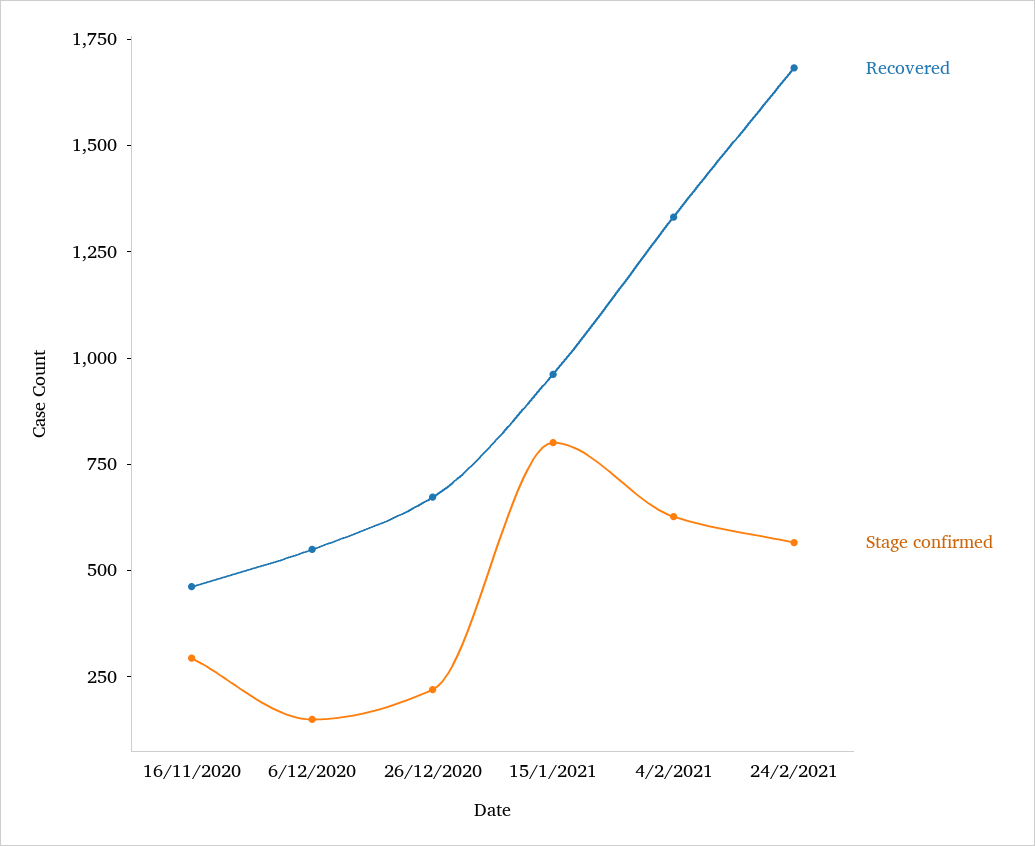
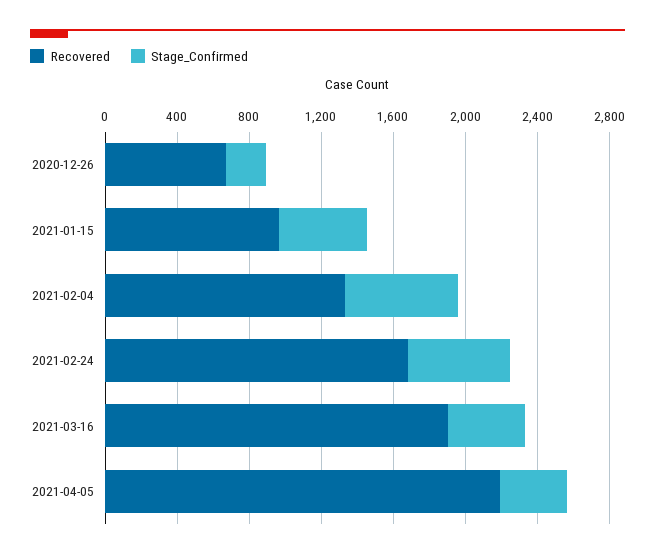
Recovered, 16/11/2020: 450 -> none
Stage confirmed, 16/11/2020: 300 -> none
Recovered, 6/12/2020: 550 -> none
Stage confirmed, 6/12/2020: 150 -> none
Stage confirmed, 15/1/2021: 800 -> 500
Recovered, 2021-03-16: none -> 1900
Stage confirmed, 2021-03-16: none -> 400
Recovered, 2021-04-05: none -> 2200
Stage confirmed, 2021-04-05: none -> 400

